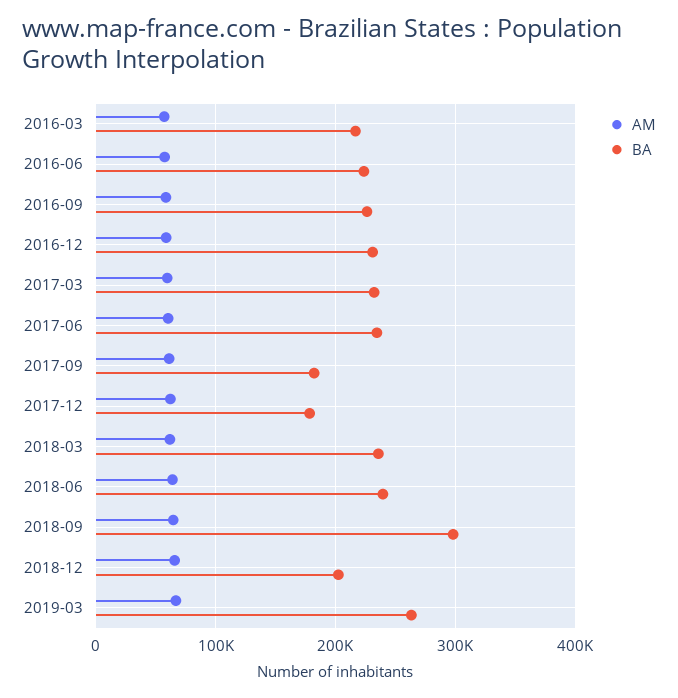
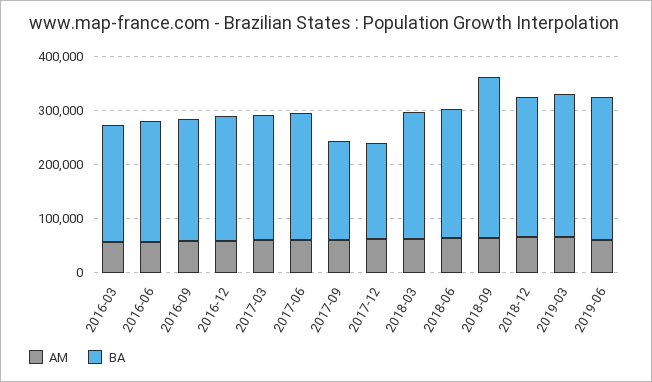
BA, 2018-12: 200000 -> 260000
AM, 2019-06: none -> 60000
BA, 2019-06: none -> 260000

